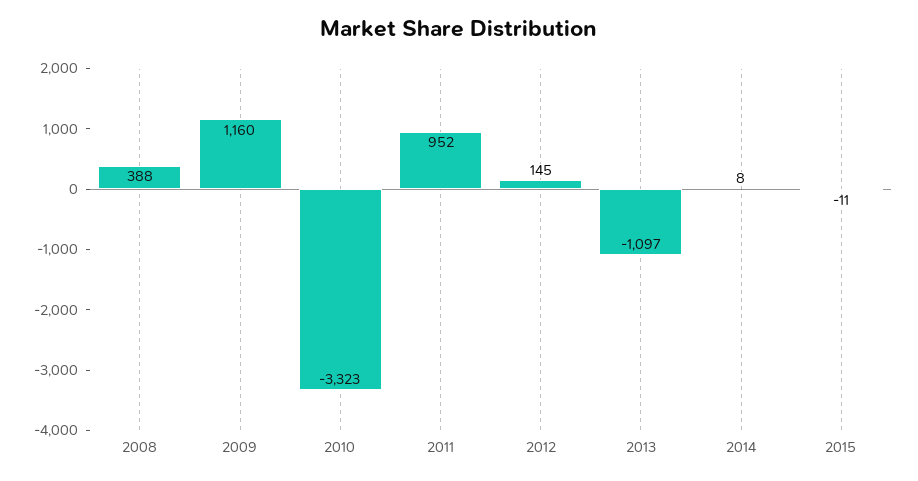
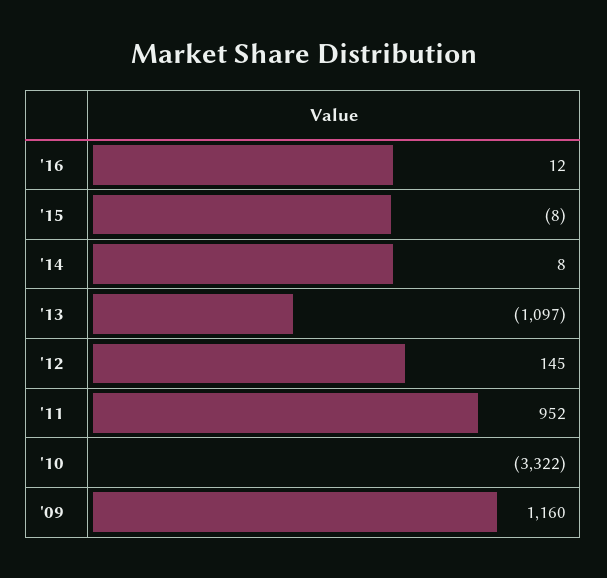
2008: 388 -> none
2010: -3323 -> -3322
2015: -11 -> -8
'16: none -> 12

